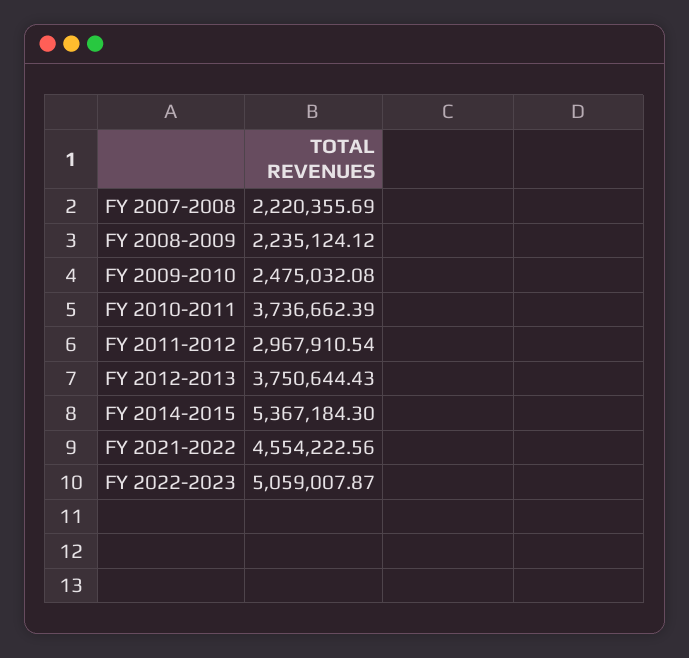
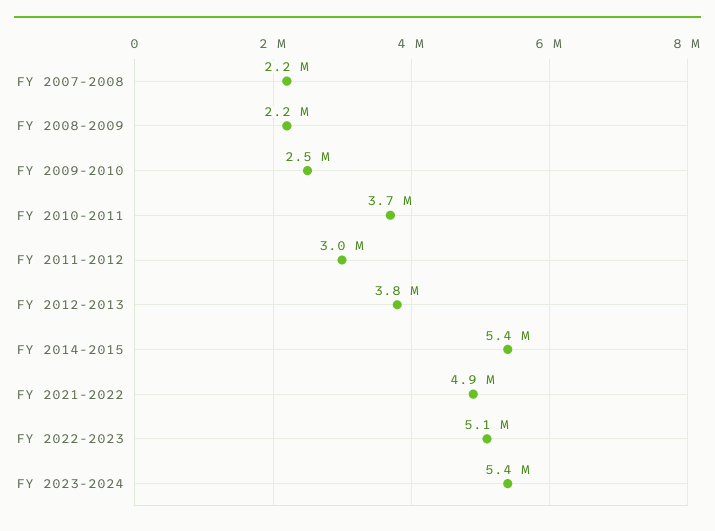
FY 2021-2022: 4554222.56 -> 4900000
FY 2023-2024: none -> 5400000

